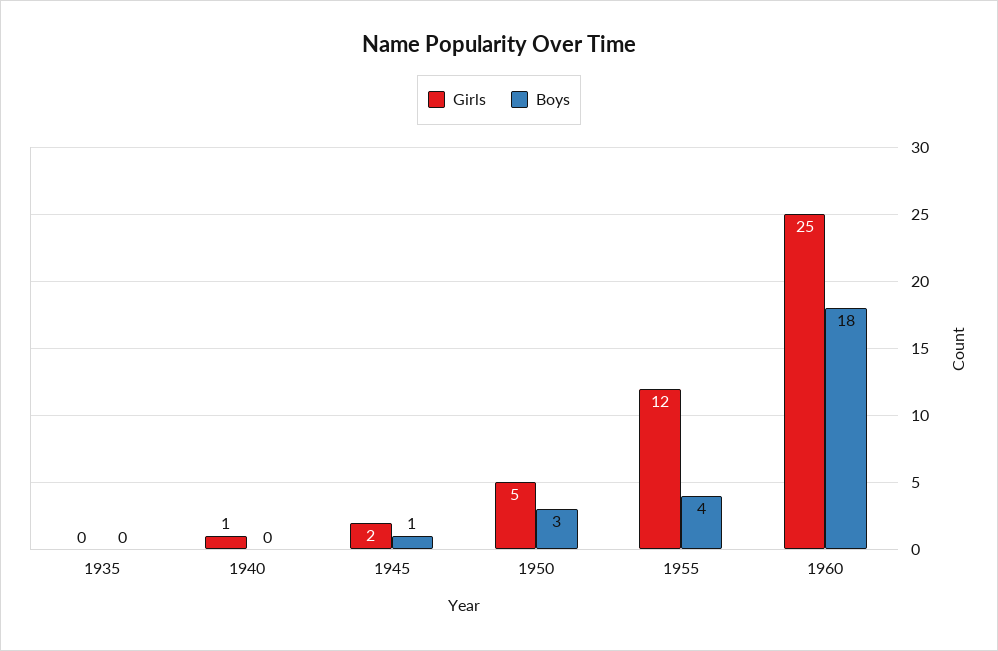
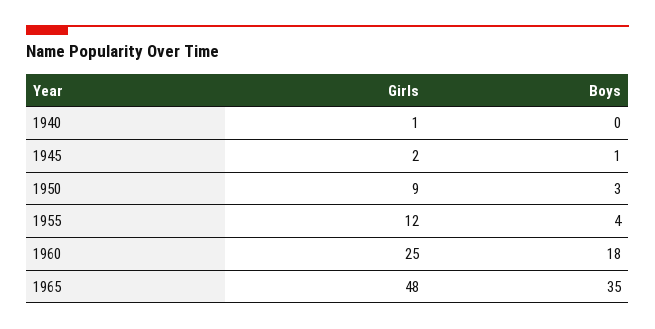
Girls, 1935: 0 -> none
Boys, 1935: 0 -> none
Girls, 1950: 5 -> 9
Girls, 1965: none -> 48
Boys, 1965: none -> 35

